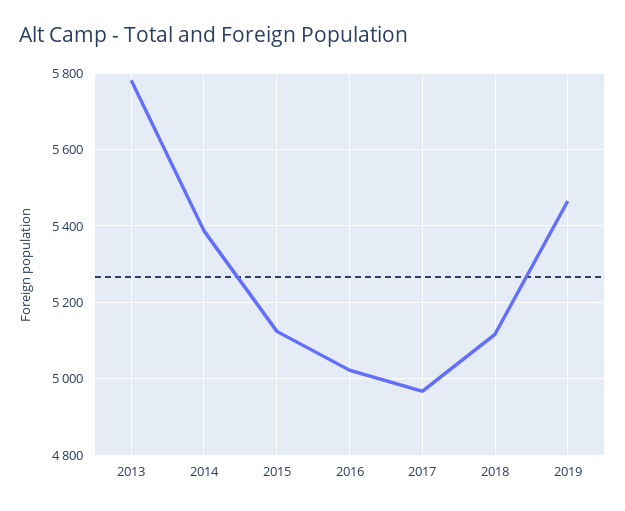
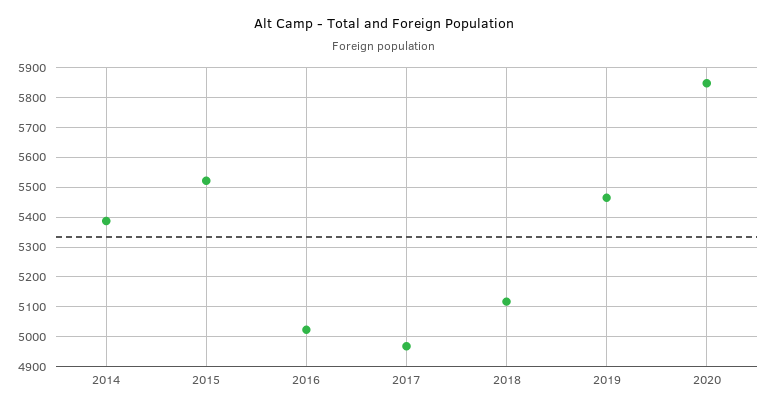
2013: 5780 -> none
2015: 5120 -> 5525
2020: none -> 5850

